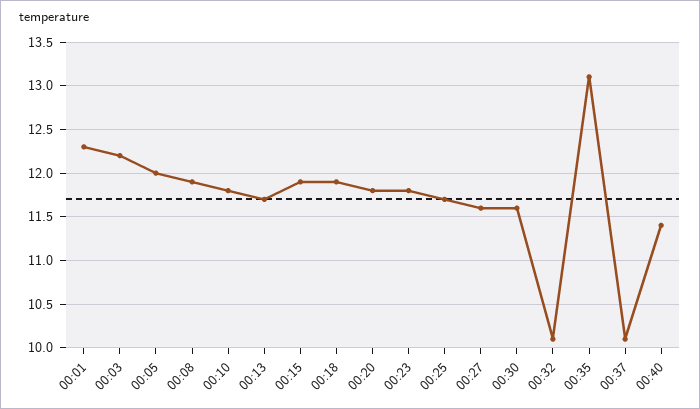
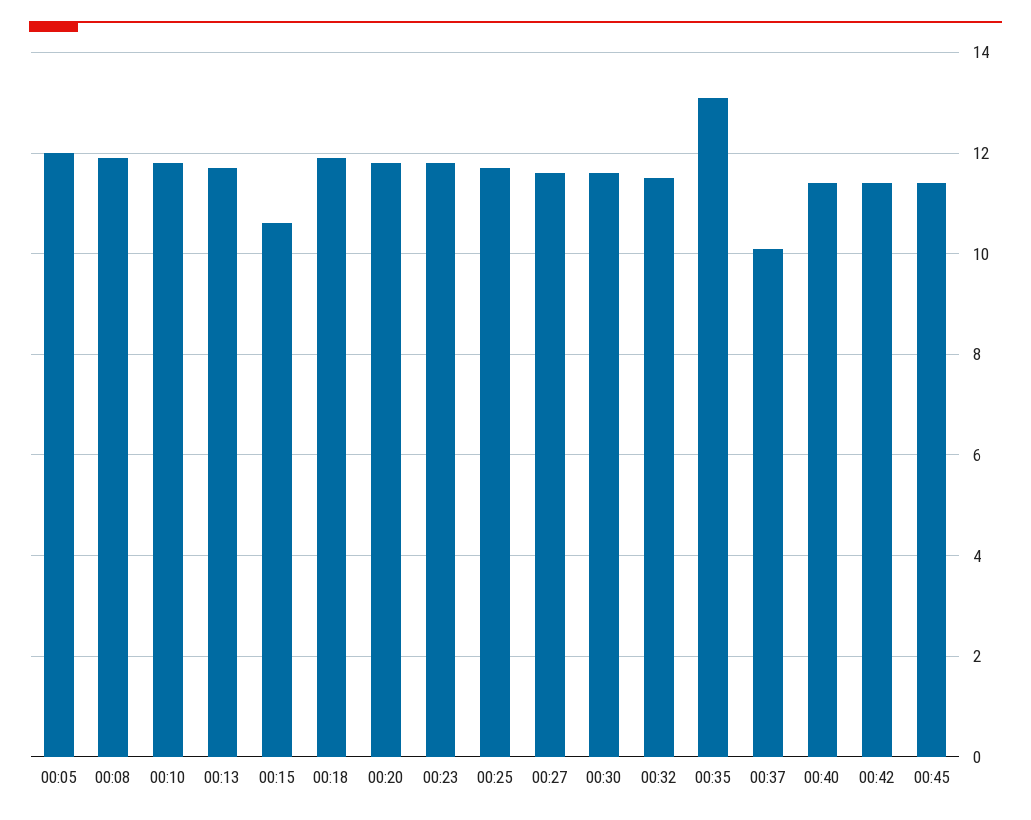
00:01: 12.3 -> none
00:03: 12.2 -> none
00:15: 11.9 -> 10.5
00:32: 10.1 -> 11.5
00:42: none -> 11.5
00:45: none -> 11.5

